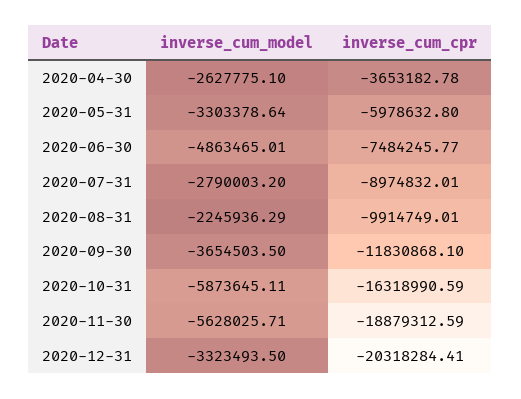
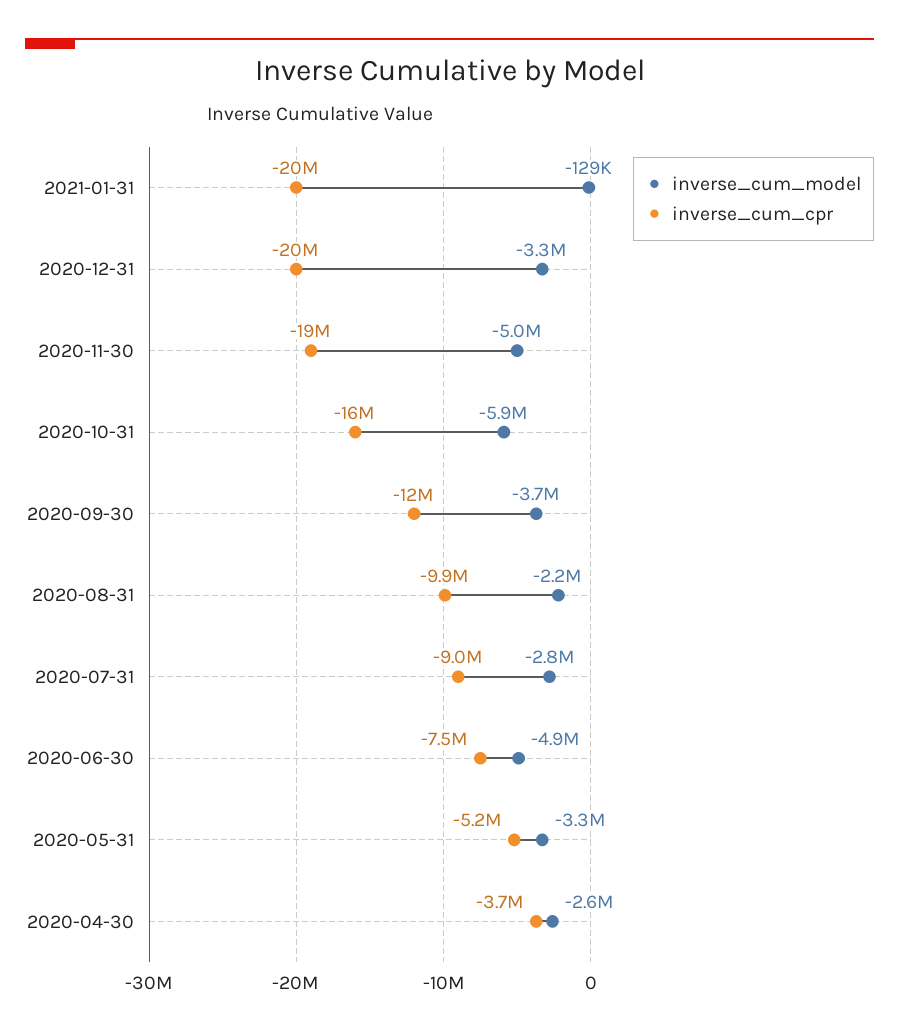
inverse_cum_cpr, 2020-05-31: -5978632.8 -> -5200000
inverse_cum_model, 2020-11-30: -5628025.71 -> -5000000
inverse_cum_model, 2021-01-31: none -> -129000
inverse_cum_cpr, 2021-01-31: none -> -20000000

